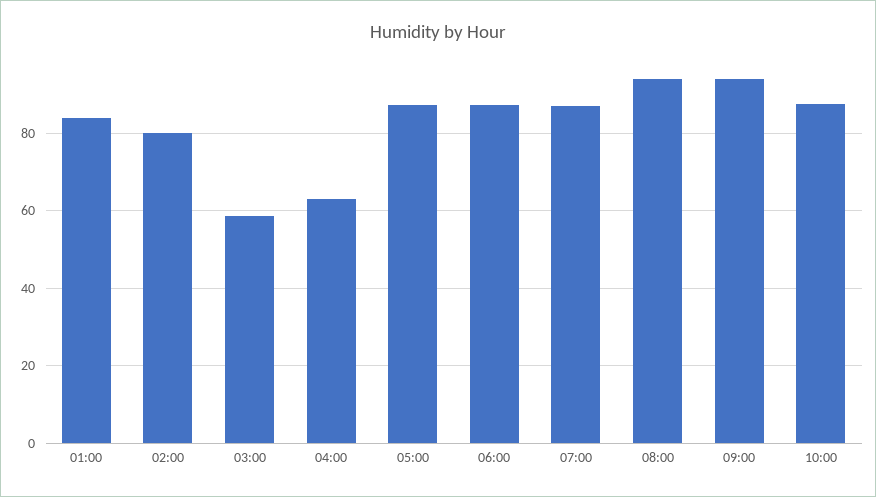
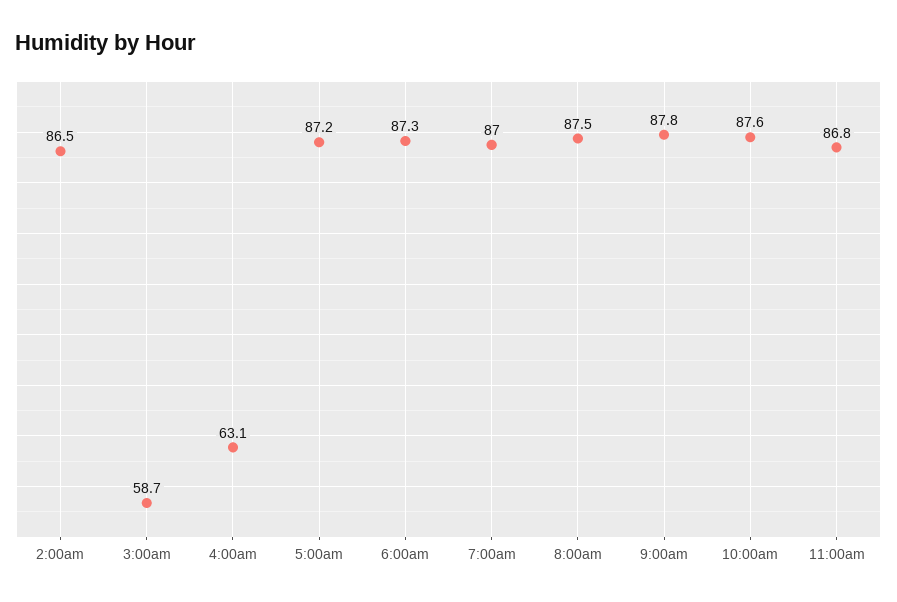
01:00: 84 -> none
02:00: 80 -> 86.5
08:00: 94 -> 87.5
09:00: 94 -> 87.8
11:00am: none -> 86.8

